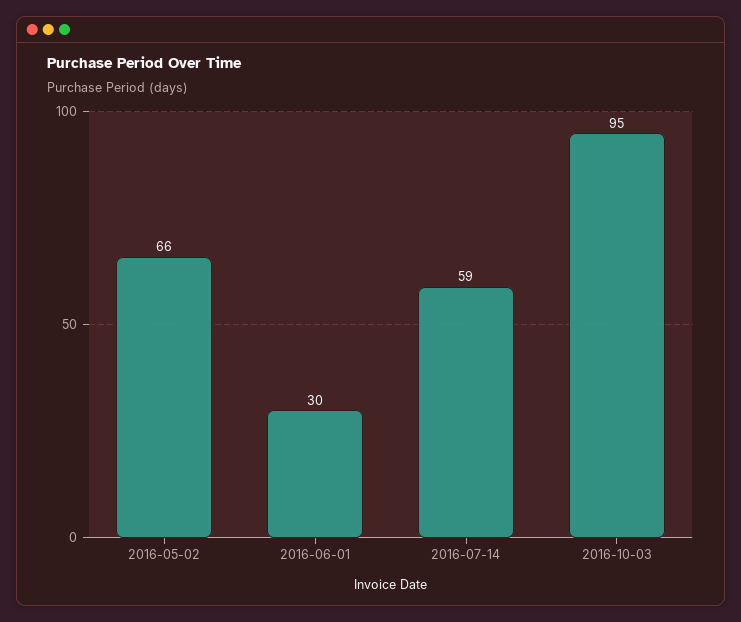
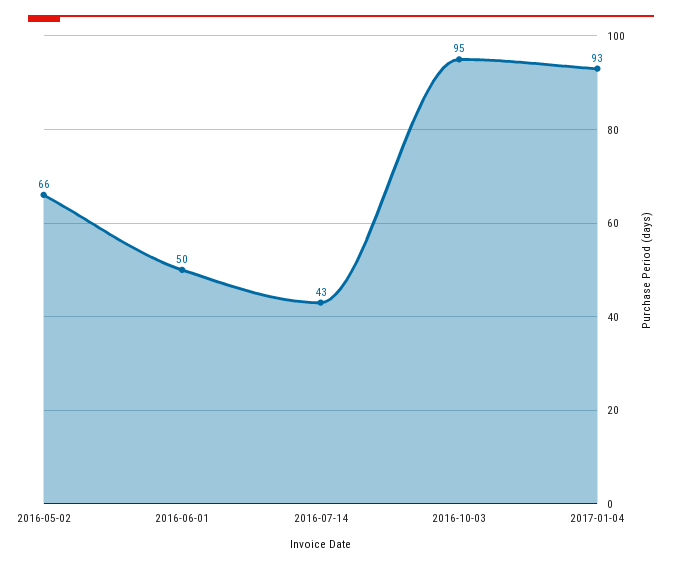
2016-06-01: 30 -> 50
2016-07-14: 59 -> 43
2017-01-04: none -> 93

